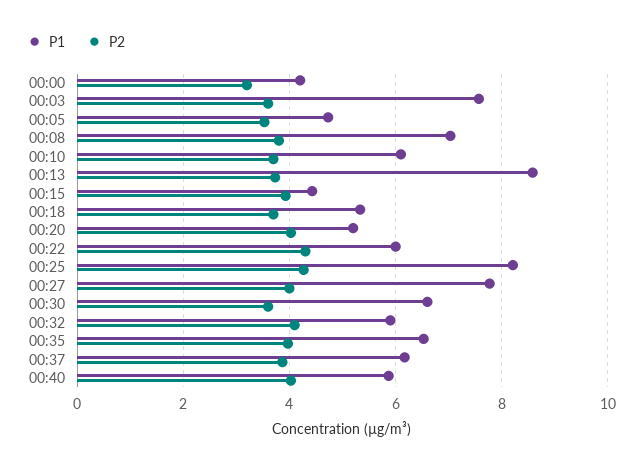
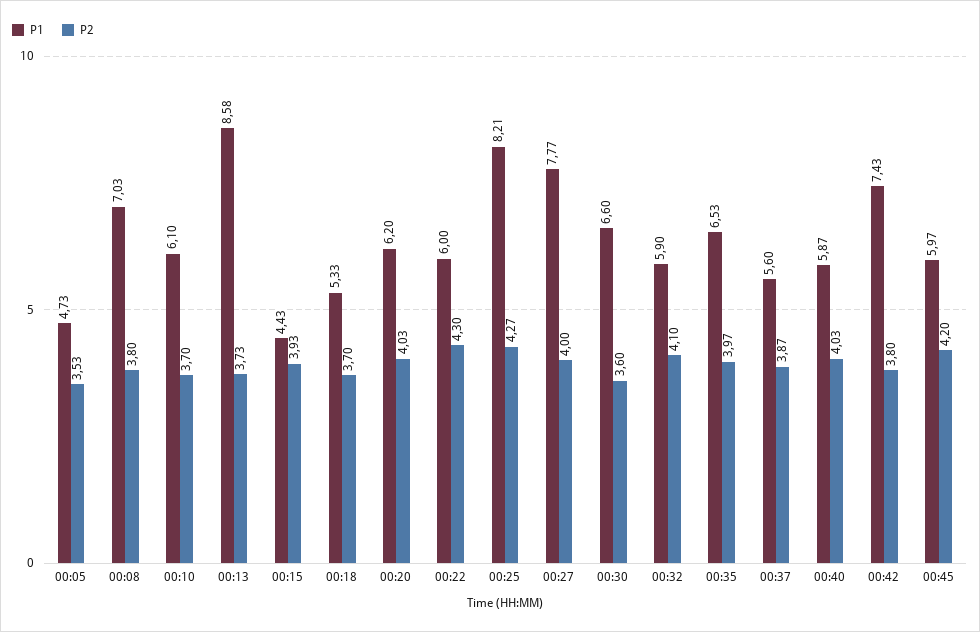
P1, 00:00: 4.2 -> none
P2, 00:00: 3.2 -> none
P1, 00:03: 7.6 -> none
P2, 00:03: 3.6 -> none
P1, 00:20: 5.2 -> 6.2
P1, 00:37: 6.2 -> 5.6
P1, 00:42: none -> 7.43
P2, 00:42: none -> 3.8
P1, 00:45: none -> 5.97
P2, 00:45: none -> 4.2

